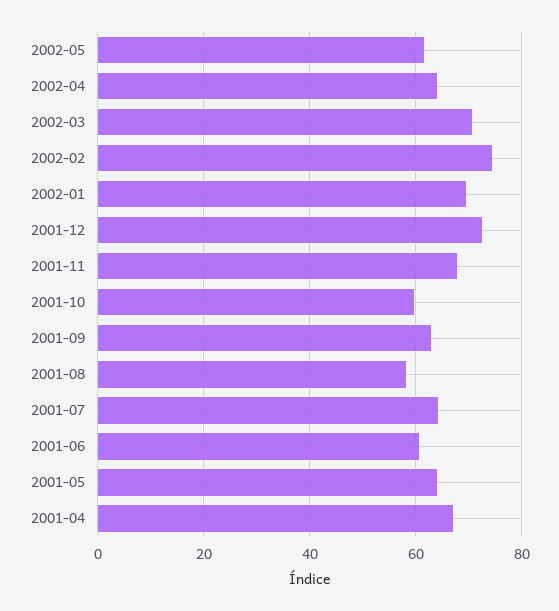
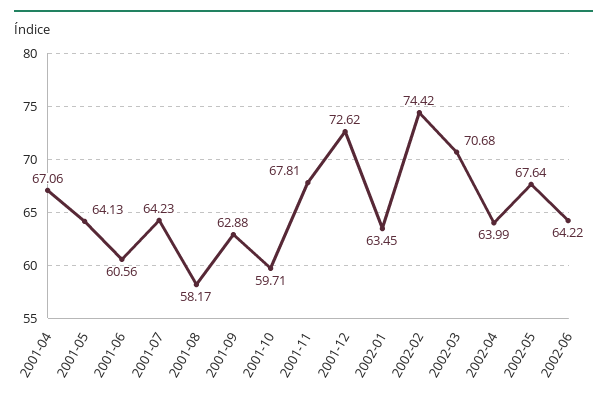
2002-05: 62 -> 67.64
2002-01: 70 -> 63.45
2002-06: none -> 64.22

